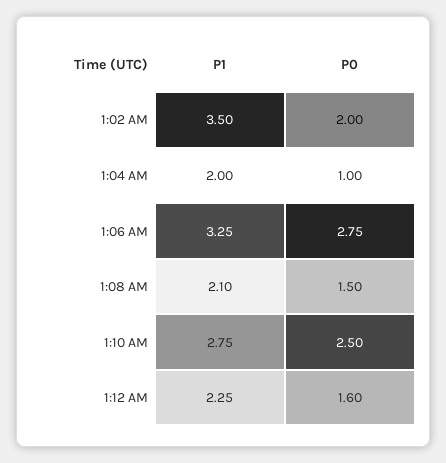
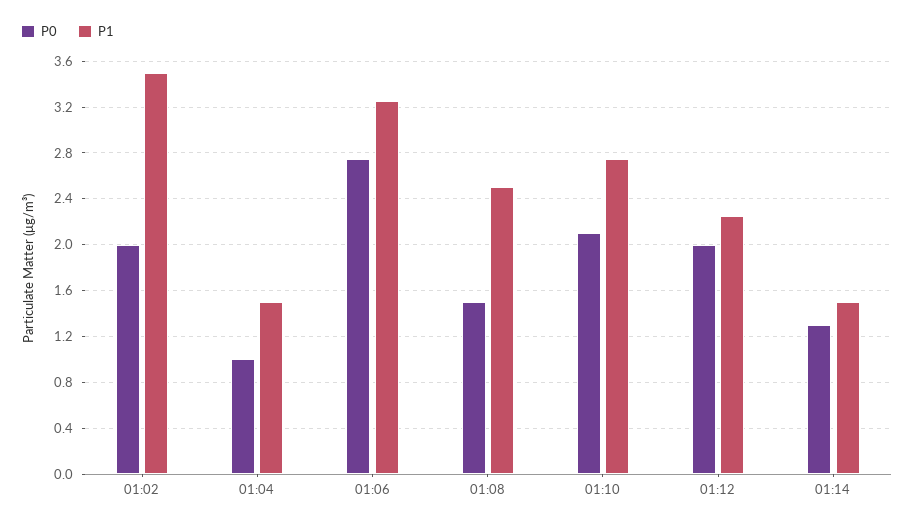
P1, 1:04 AM: 2 -> 1.5
P1, 1:08 AM: 2.1 -> 2.5
P0, 1:10 AM: 2.5 -> 2.1
P0, 1:12 AM: 1.6 -> 2
P0, 01:14: none -> 1.3
P1, 01:14: none -> 1.5

